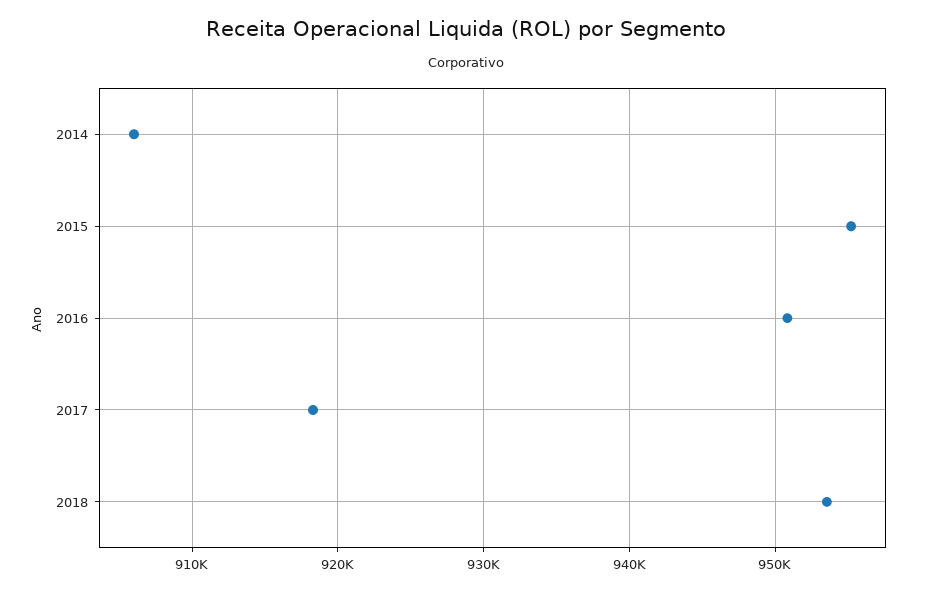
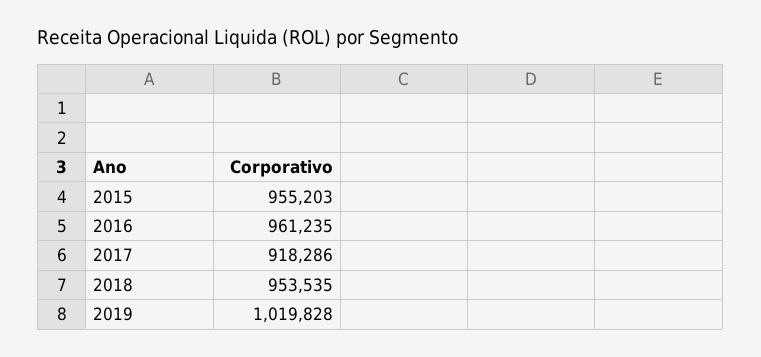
2014: 906000 -> none
2016: 951000 -> 961235
2019: none -> 1019828

